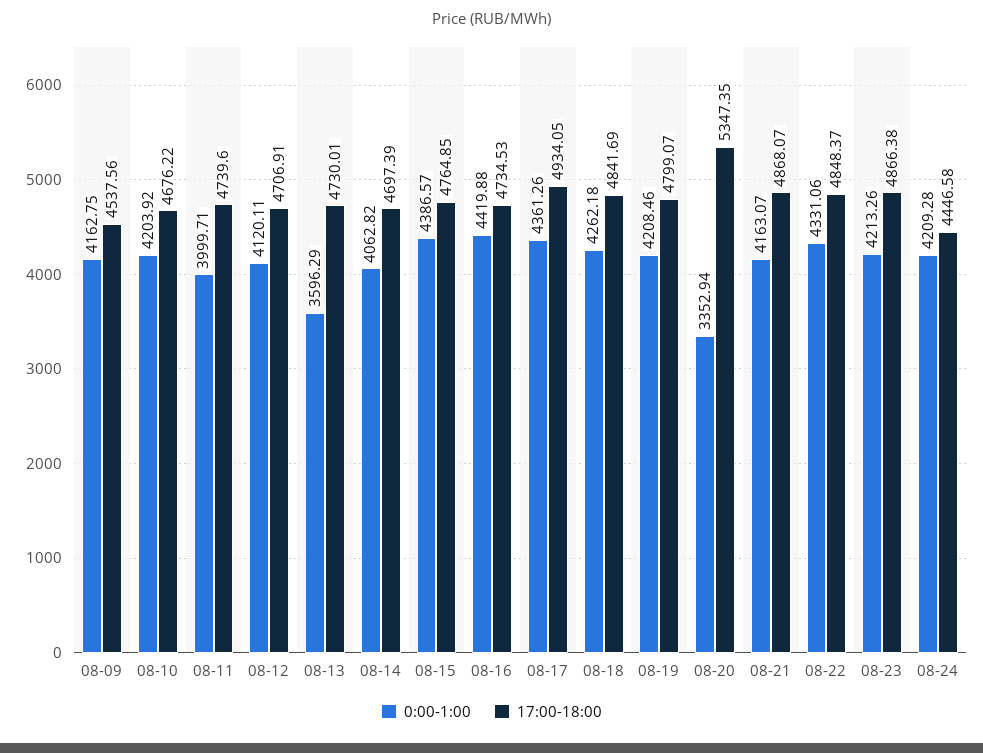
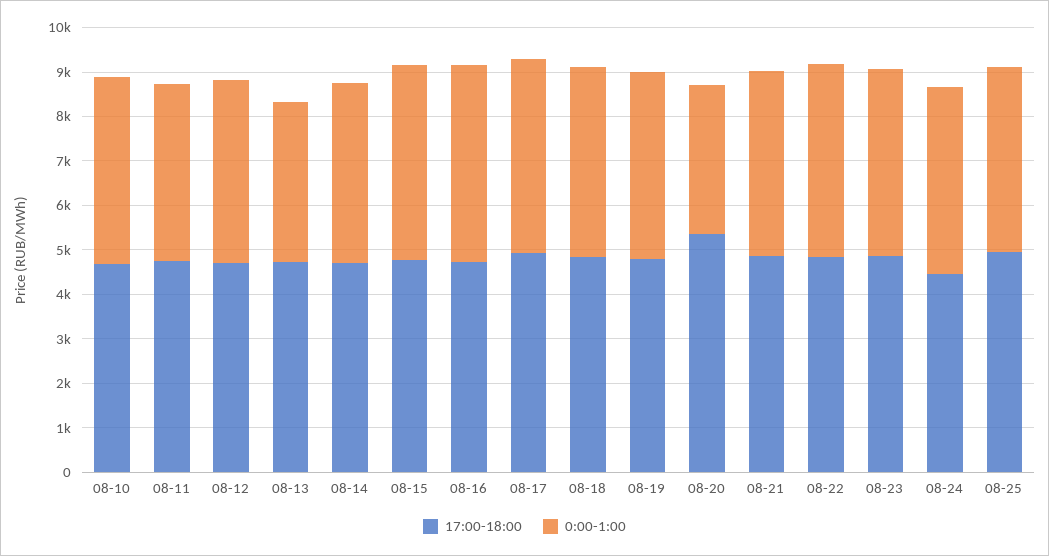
0:00-1:00, 08-09: 4162.75 -> none
17:00-18:00, 08-09: 4537.56 -> none
17:00-18:00, 08-25: none -> 5000
0:00-1:00, 08-25: none -> 4200

